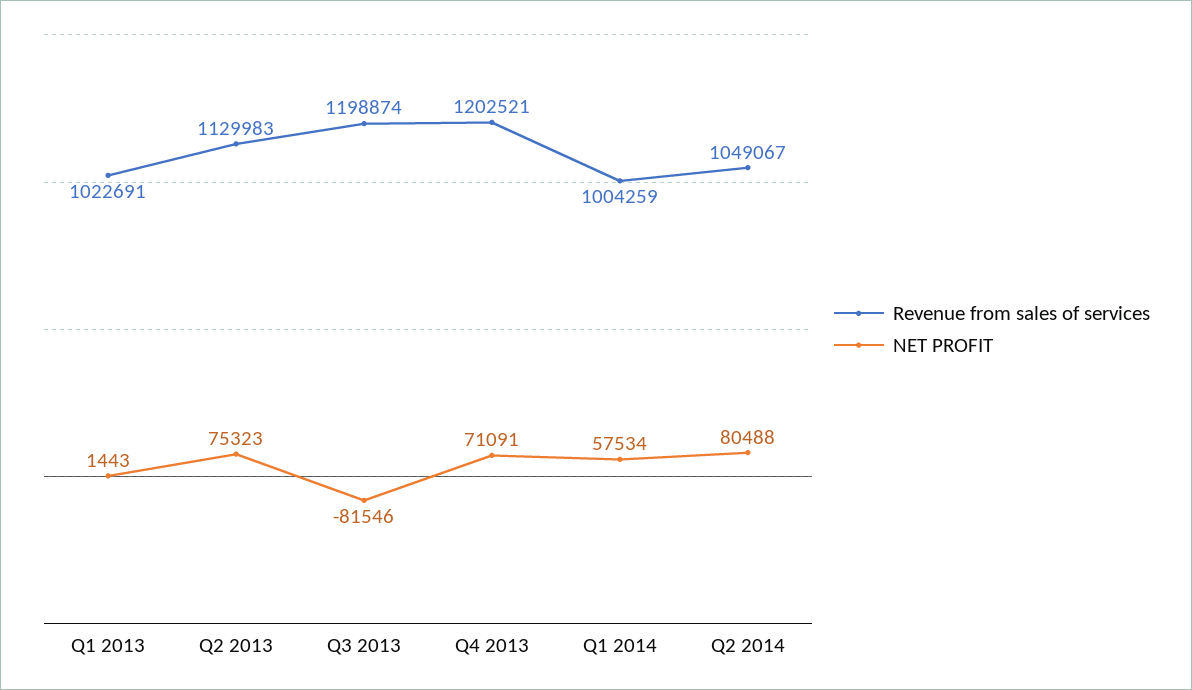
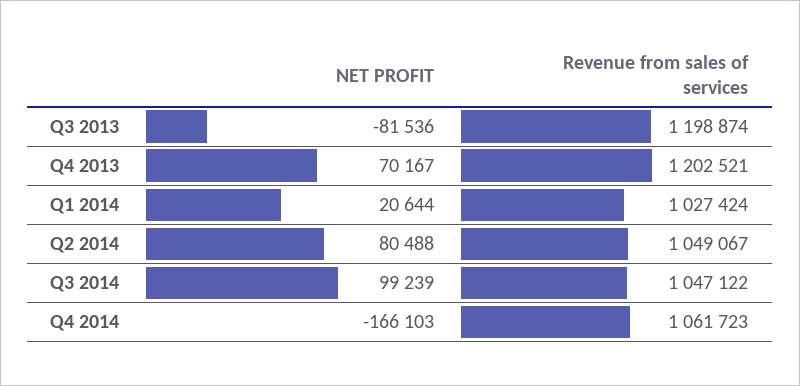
Revenue from sales of services, Q1 2013: 1022691 -> none
NET PROFIT, Q1 2013: 1443 -> none
Revenue from sales of services, Q2 2013: 1129983 -> none
NET PROFIT, Q2 2013: 75323 -> none
NET PROFIT, Q3 2013: -81546 -> -81536
NET PROFIT, Q4 2013: 71091 -> 70167
Revenue from sales of services, Q1 2014: 1004259 -> 1027424
NET PROFIT, Q1 2014: 57534 -> 20644
NET PROFIT, Q3 2014: none -> 99239
Revenue from sales of services, Q3 2014: none -> 1047122
NET PROFIT, Q4 2014: none -> -166103
Revenue from sales of services, Q4 2014: none -> 1061723

